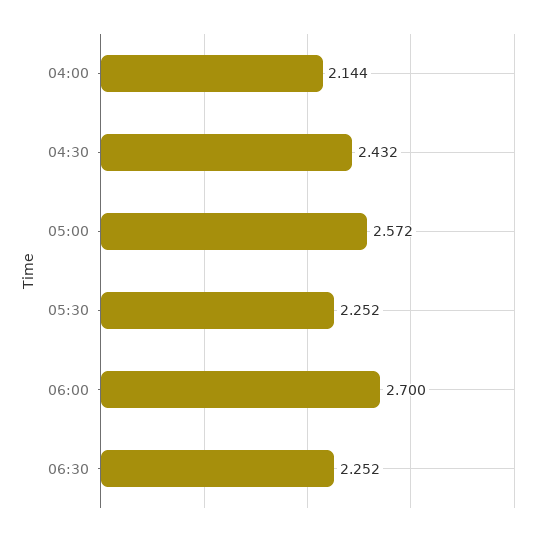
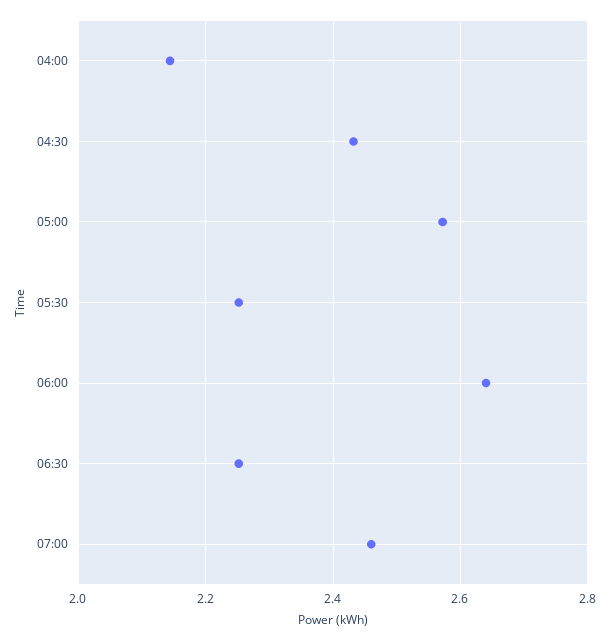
06:00: 2.7 -> 2.64
07:00: none -> 2.46

